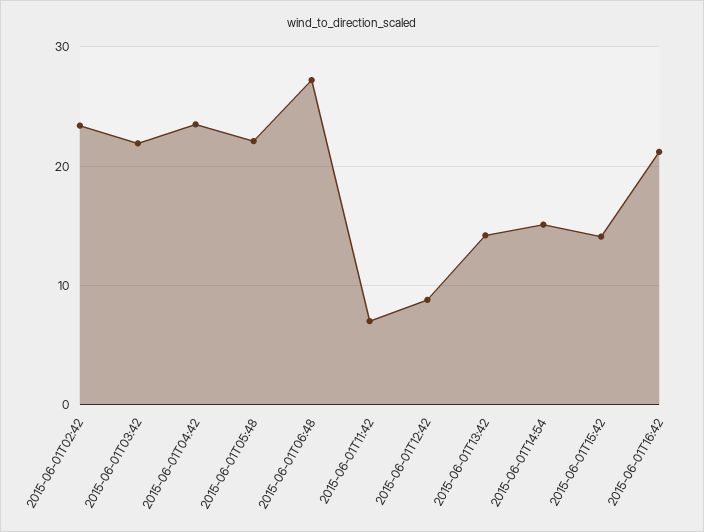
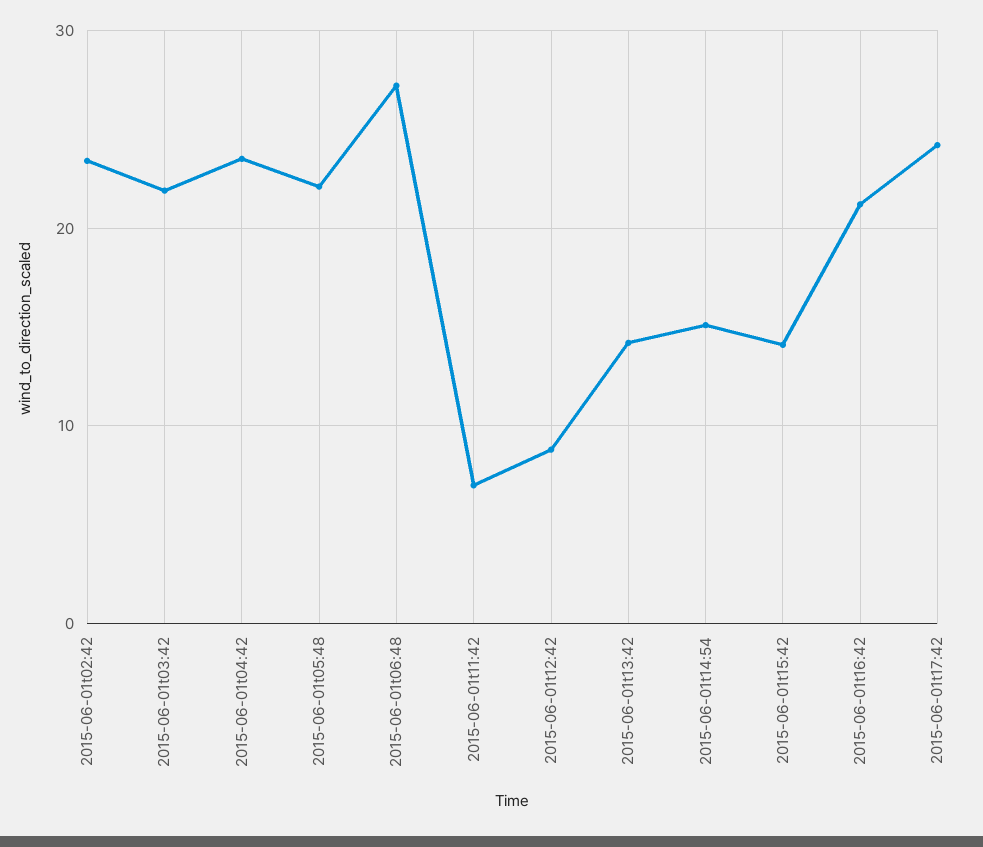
2015-06-01t17:42: none -> 24

